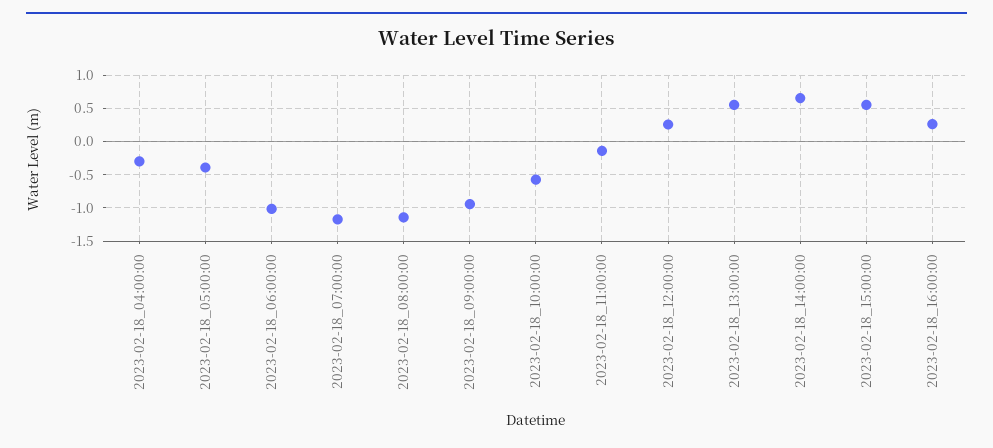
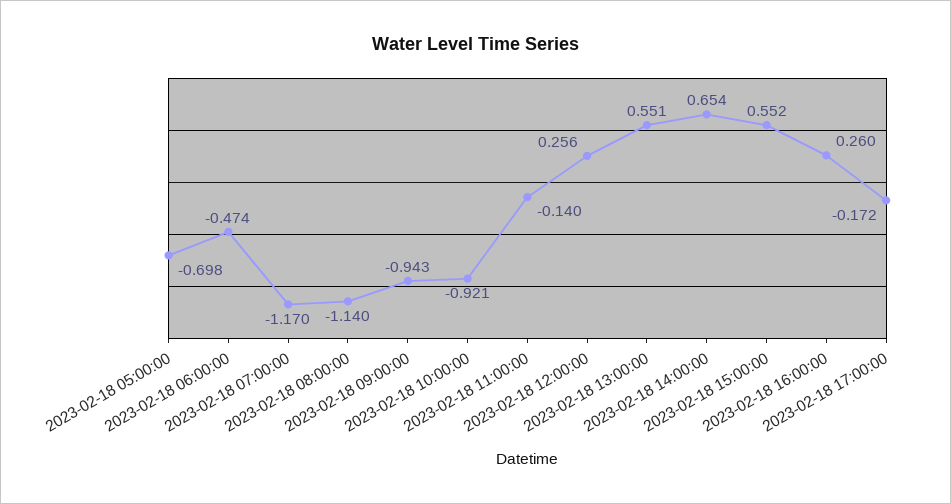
2023-02-18_04:00:00: -0.3 -> none
2023-02-18_05:00:00: -0.4 -> -0.698
2023-02-18_06:00:00: -1 -> -0.474
2023-02-18_10:00:00: -0.6 -> -0.921
2023-02-18 17:00:00: none -> -0.172

